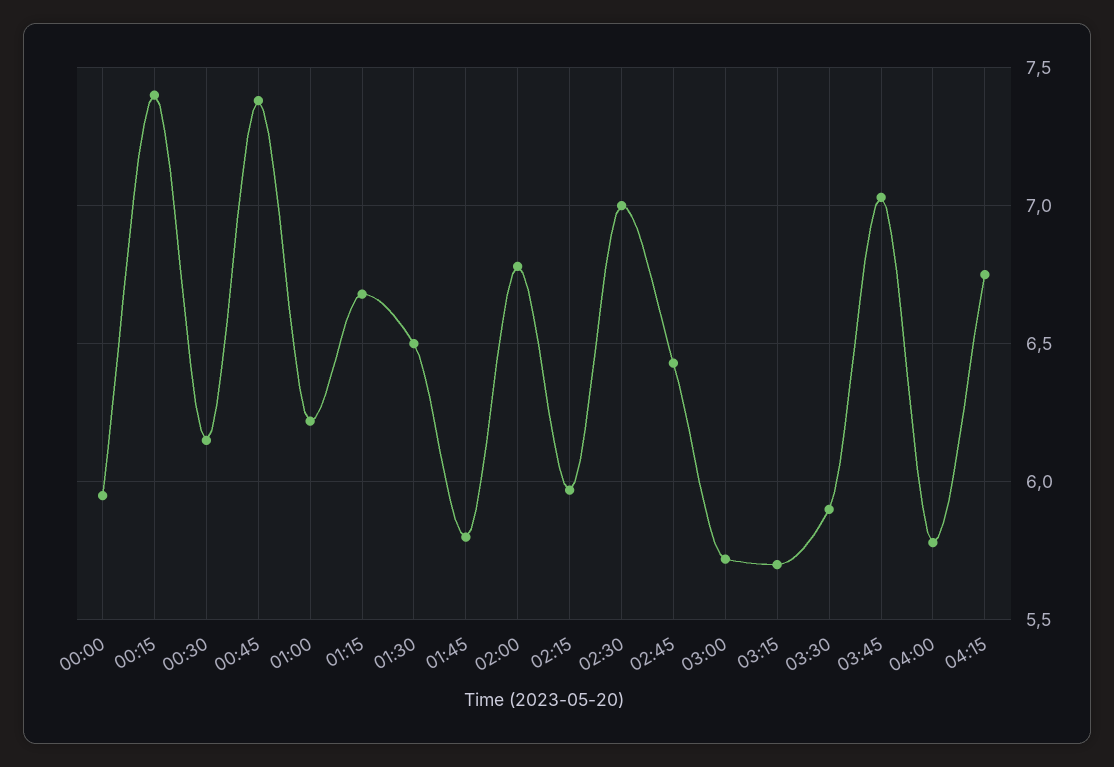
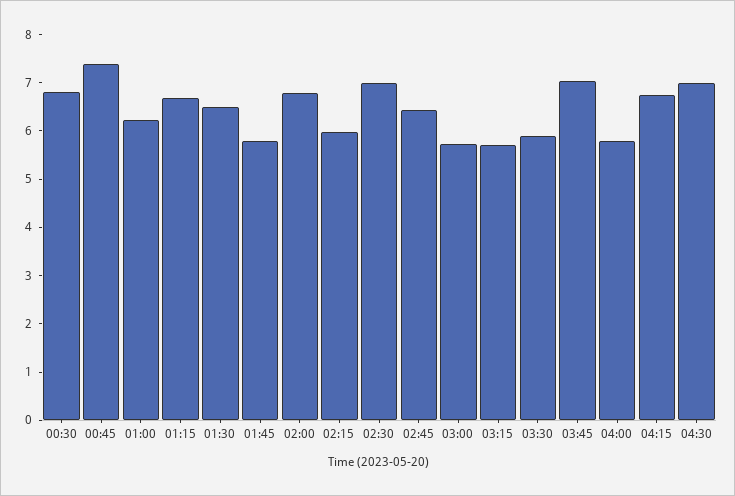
00:00: 5.95 -> none
00:15: 7.4 -> none
00:30: 6.15 -> 6.8
04:30: none -> 7

